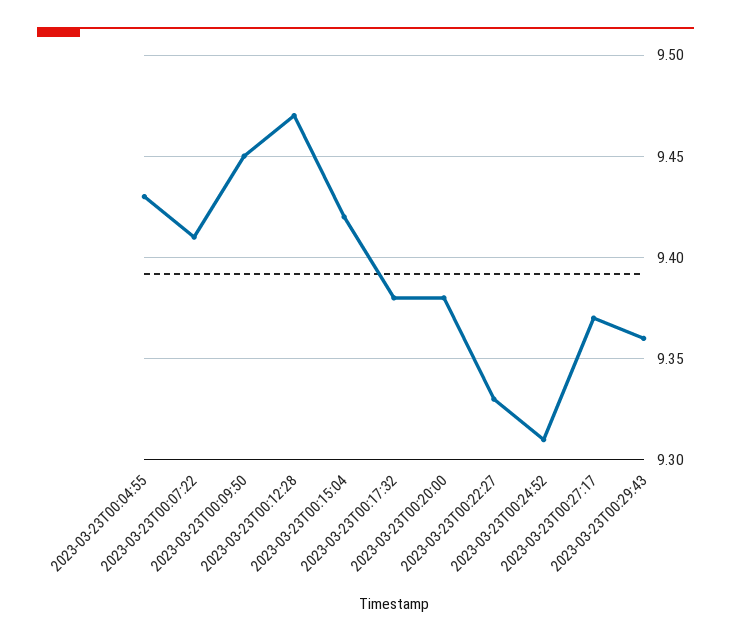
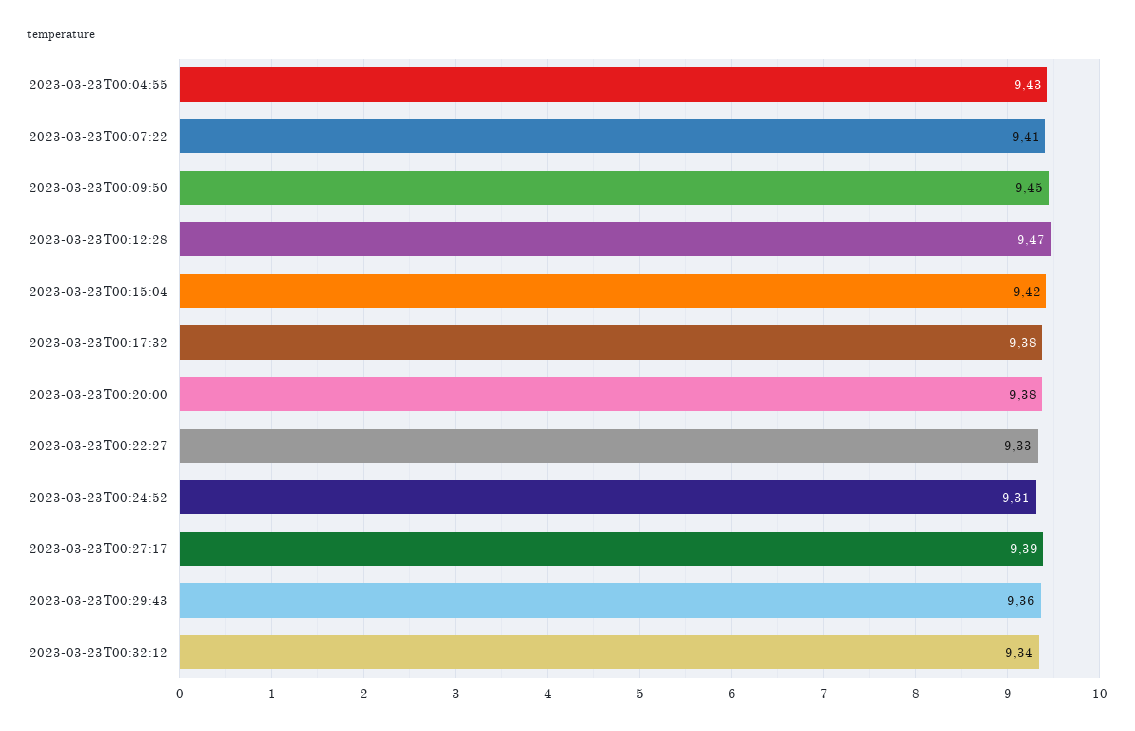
2023-03-23T00:27:17: 9.37 -> 9.39
2023-03-23T00:32:12: none -> 9.34

